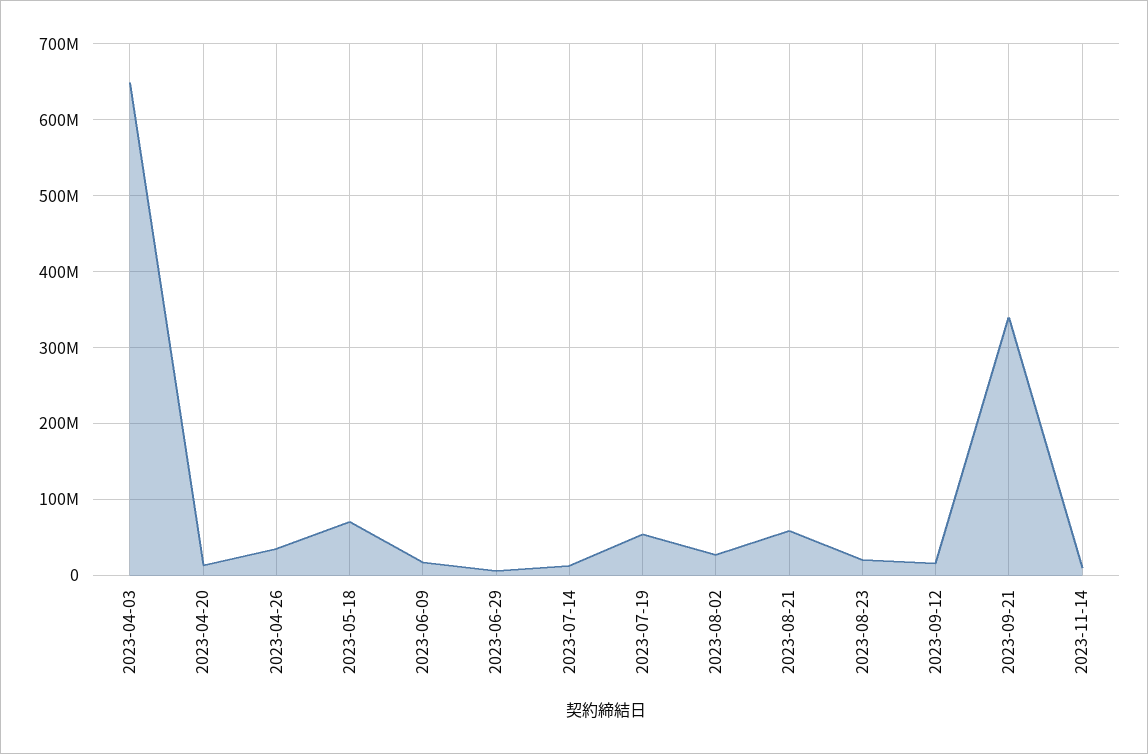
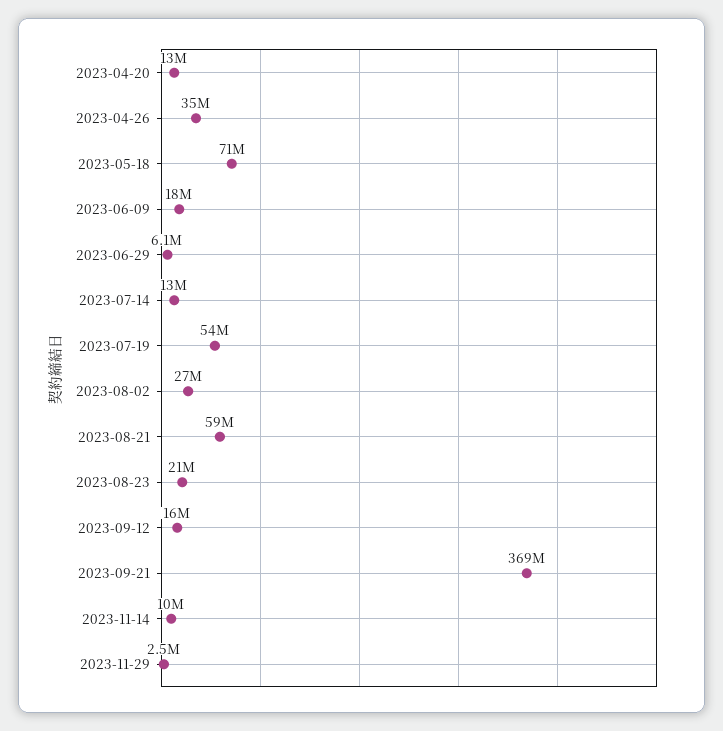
2023-04-03: 650000000 -> none
2023-09-21: 340000000 -> 369000000
2023-11-29: none -> 2500000

